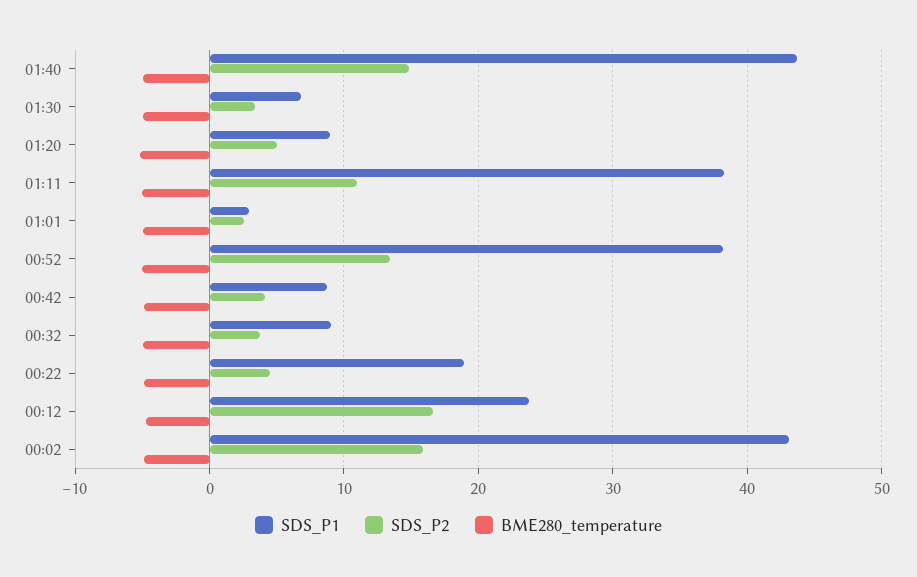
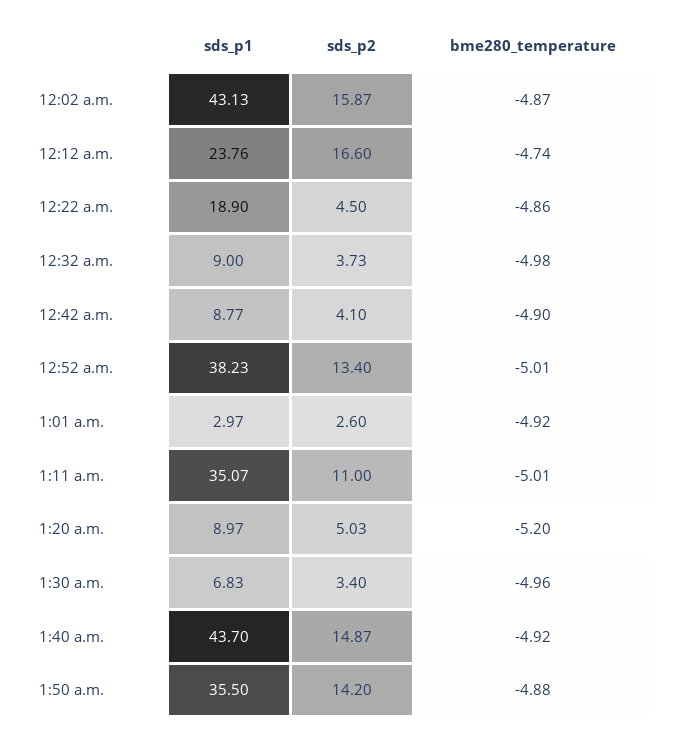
SDS_P1, 01:11: 38 -> 35.07
SDS_P1, 1:50 a.m.: none -> 35.5
SDS_P2, 1:50 a.m.: none -> 14.2
BME280_temperature, 1:50 a.m.: none -> -4.88

